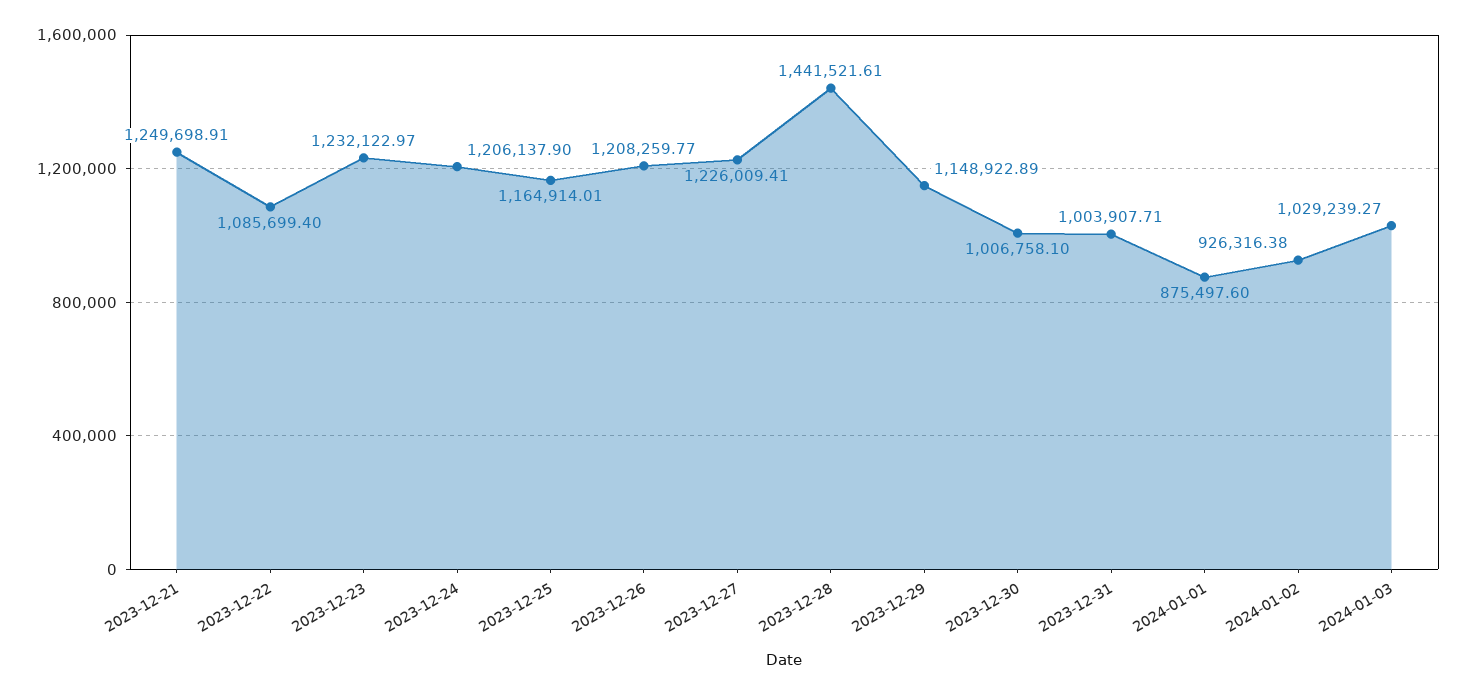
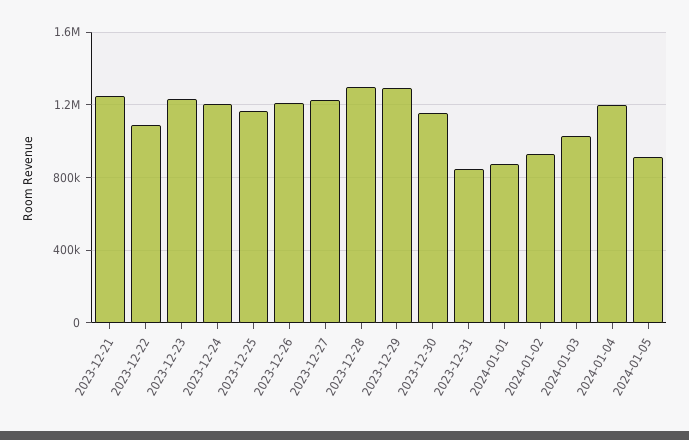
2023-12-28: 1441521.61 -> 1300000
2023-12-29: 1148922.89 -> 1300000
2023-12-30: 1006758.1 -> 1150000
2023-12-31: 1003907.71 -> 850000
2024-01-04: none -> 1200000
2024-01-05: none -> 900000

